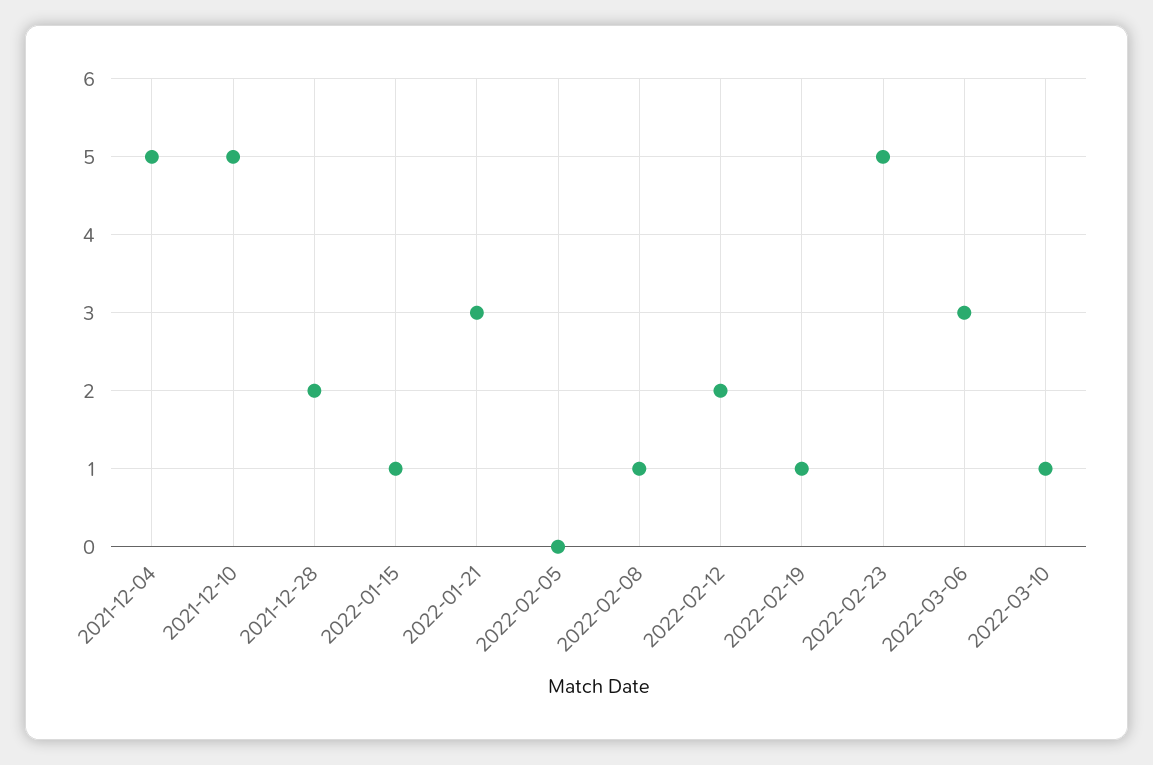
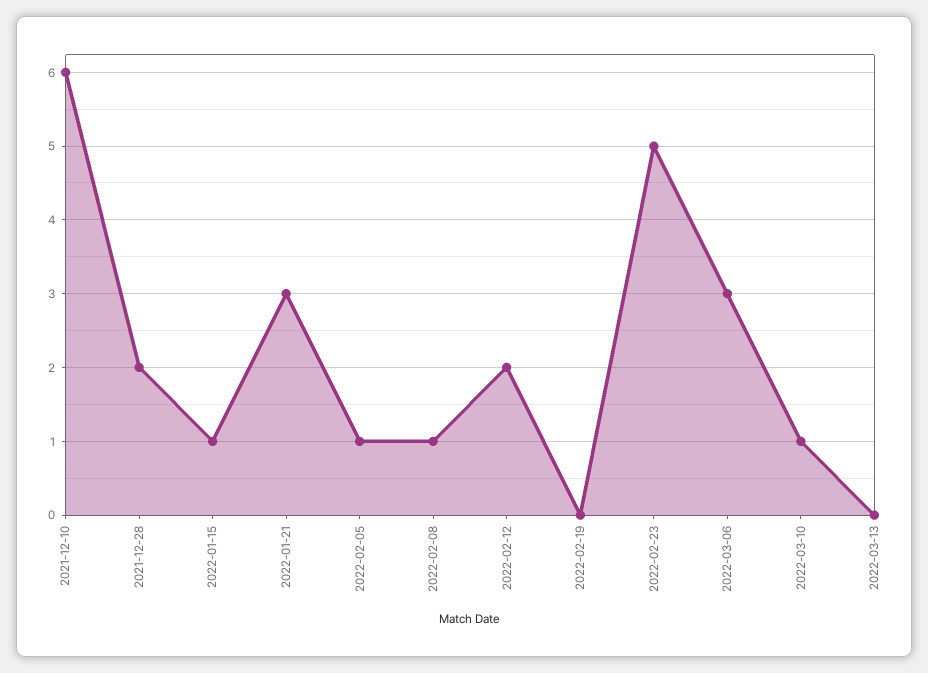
2021-12-04: 5 -> none
2021-12-10: 5 -> 6
2022-02-05: 0 -> 1
2022-02-19: 1 -> 0
2022-03-13: none -> 0

